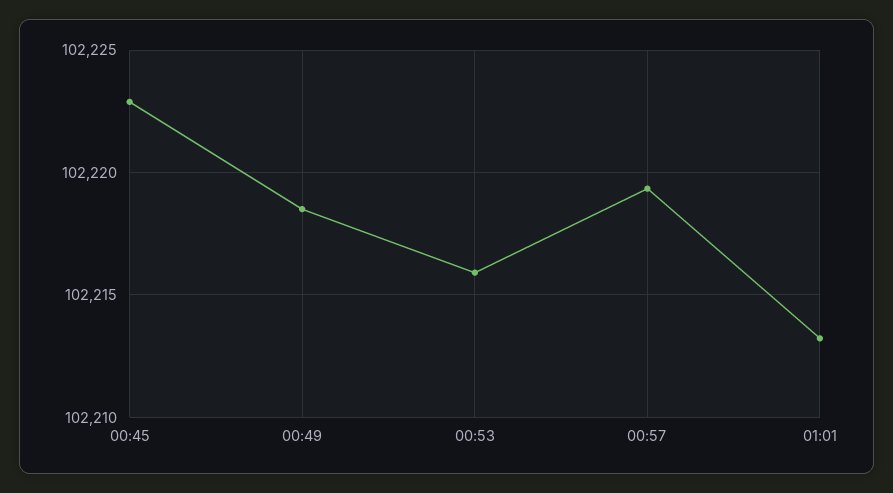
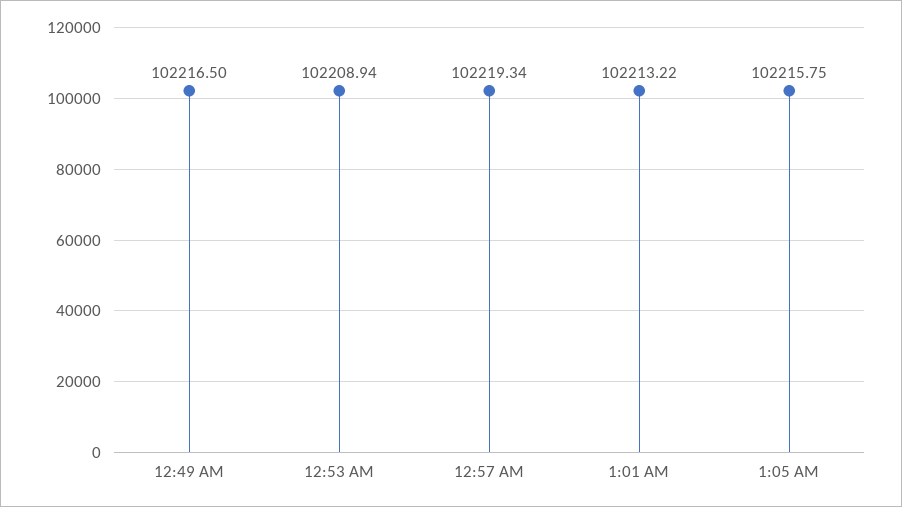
00:45: 102223 -> none
00:49: 102218.5 -> 102216.5
00:53: 102216 -> 102208.94
1:05 AM: none -> 102215.75

